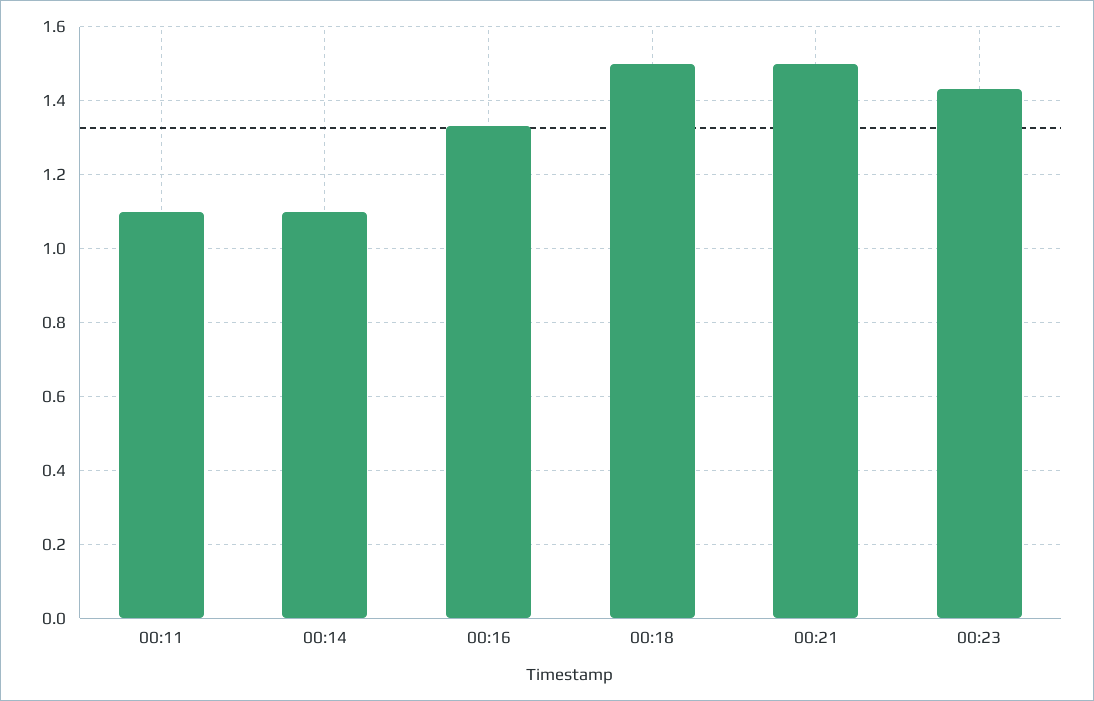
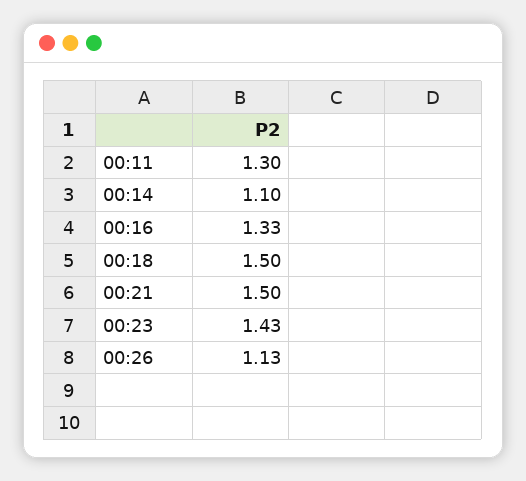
00:11: 1.1 -> 1.3
00:26: none -> 1.13

